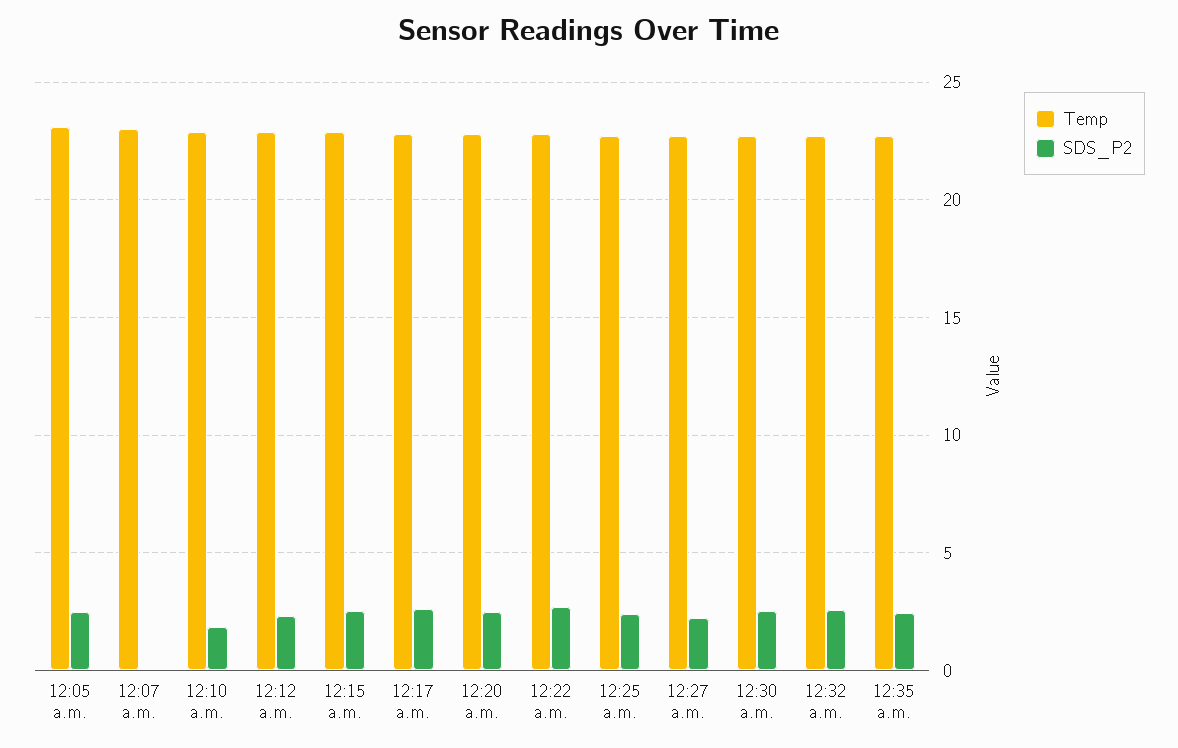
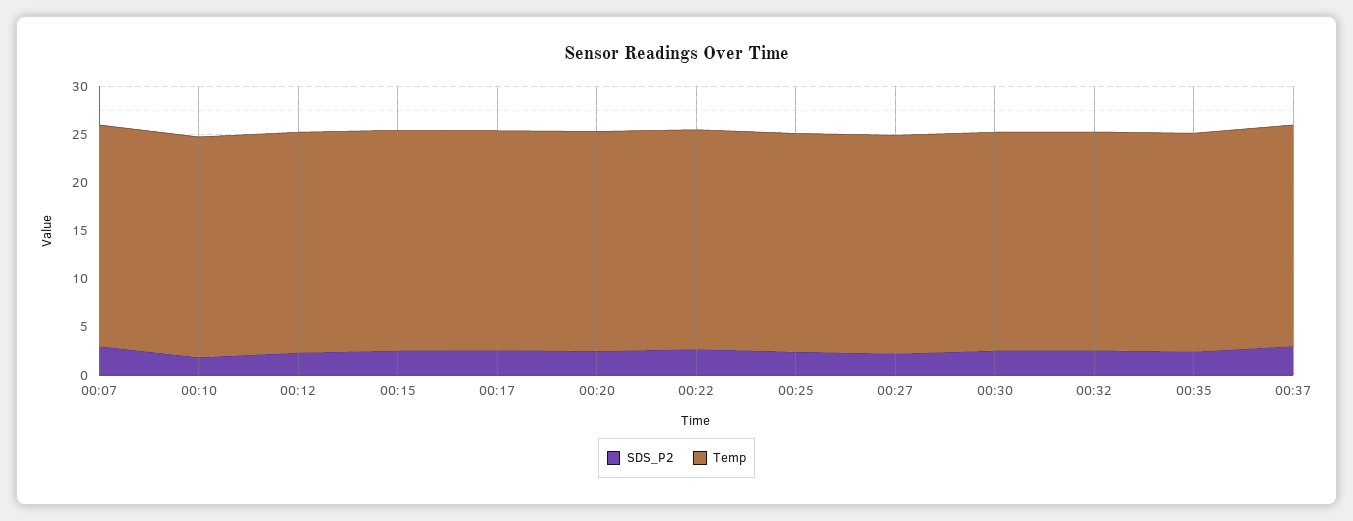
Temp, 12:05 a.m.: 23 -> none
SDS_P2, 12:05 a.m.: 2.5 -> none
SDS_P2, 12:07 a.m.: 0 -> 3
SDS_P2, 00:37: none -> 3
Temp, 00:37: none -> 23

